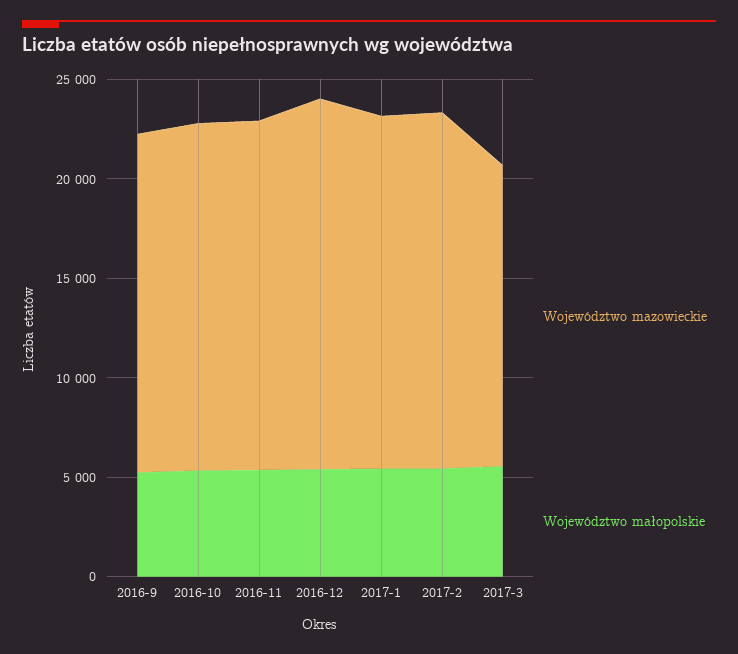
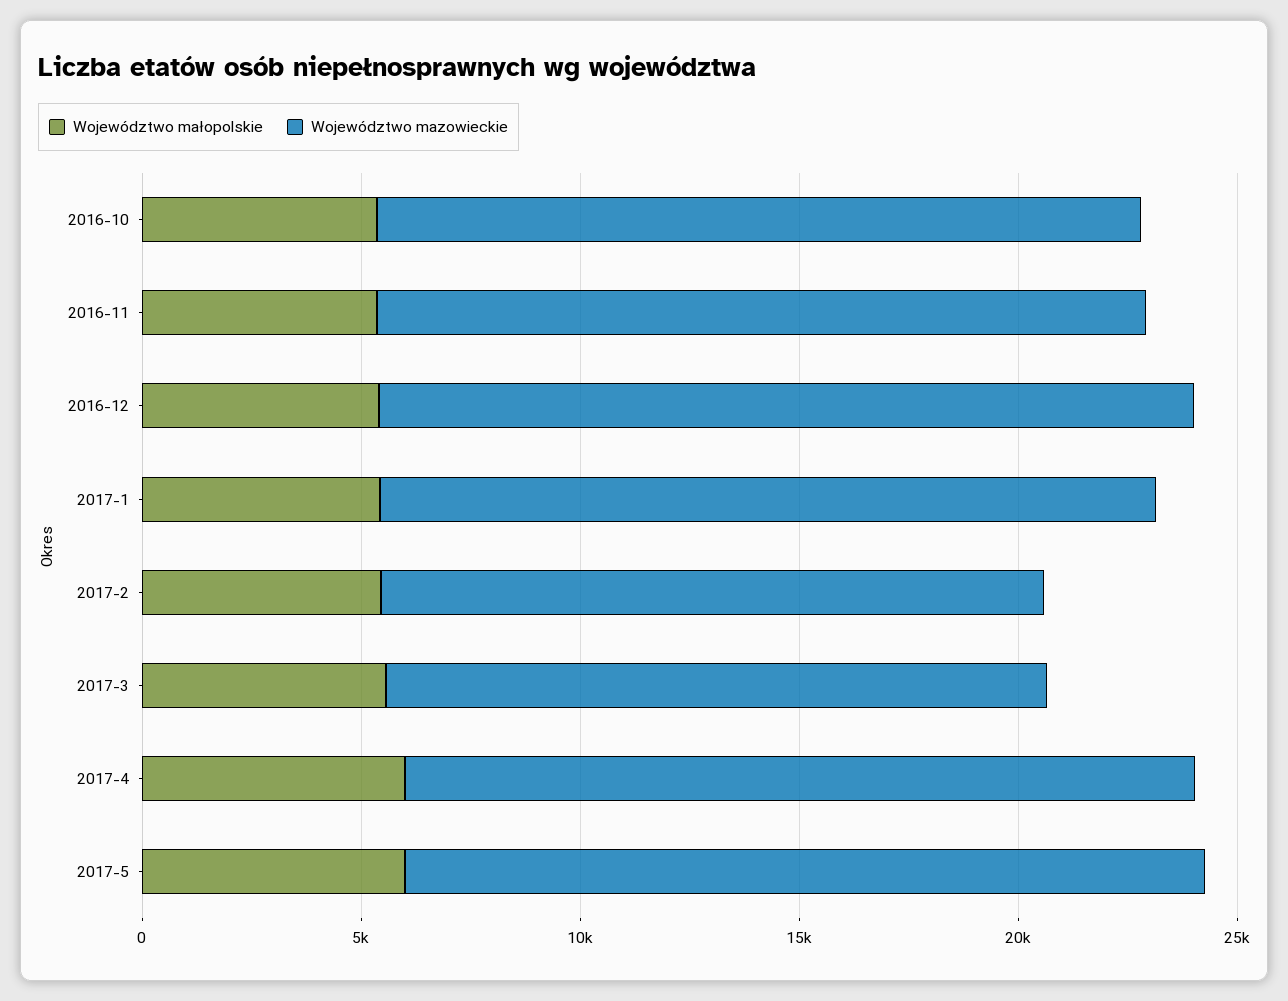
Województwo mazowieckie, 2016-9: 17000 -> none
Województwo małopolskie, 2016-9: 5000 -> none
Województwo mazowieckie, 2017-2: 18000 -> 15000
Województwo małopolskie, 2017-4: none -> 6000
Województwo mazowieckie, 2017-4: none -> 18000
Województwo małopolskie, 2017-5: none -> 6000
Województwo mazowieckie, 2017-5: none -> 18000

